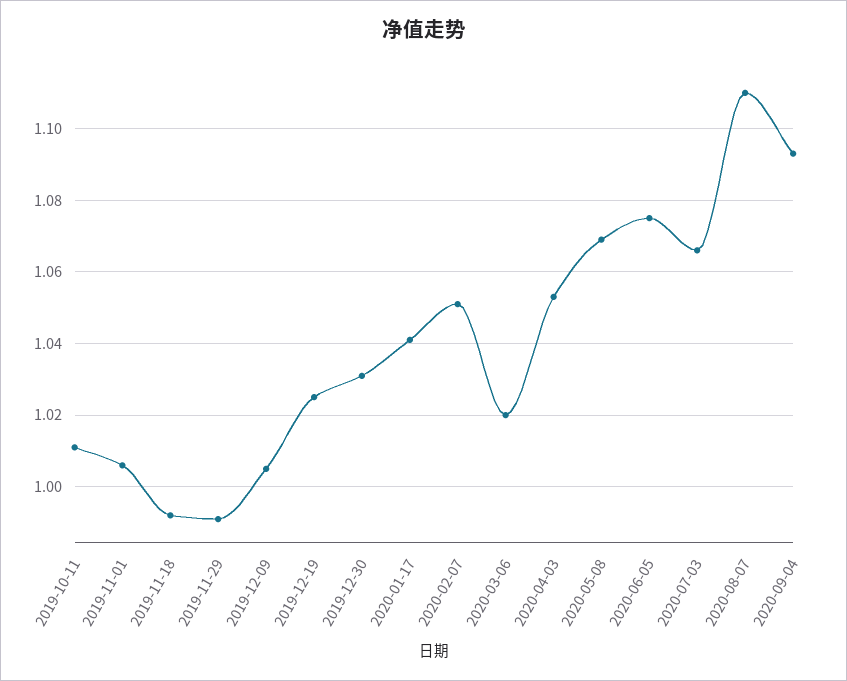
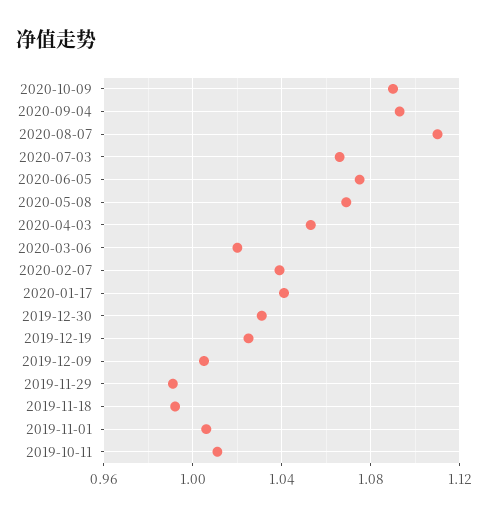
2020-02-07: 1.05 -> 1.04
2020-10-09: none -> 1.09

